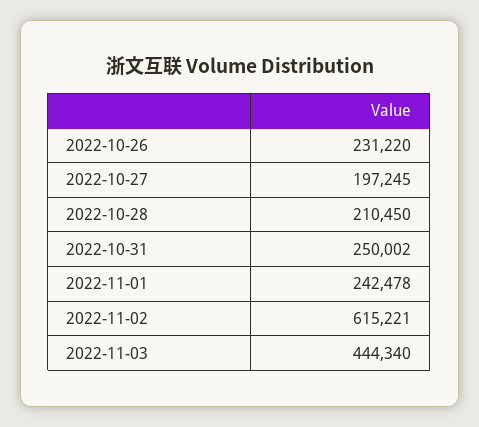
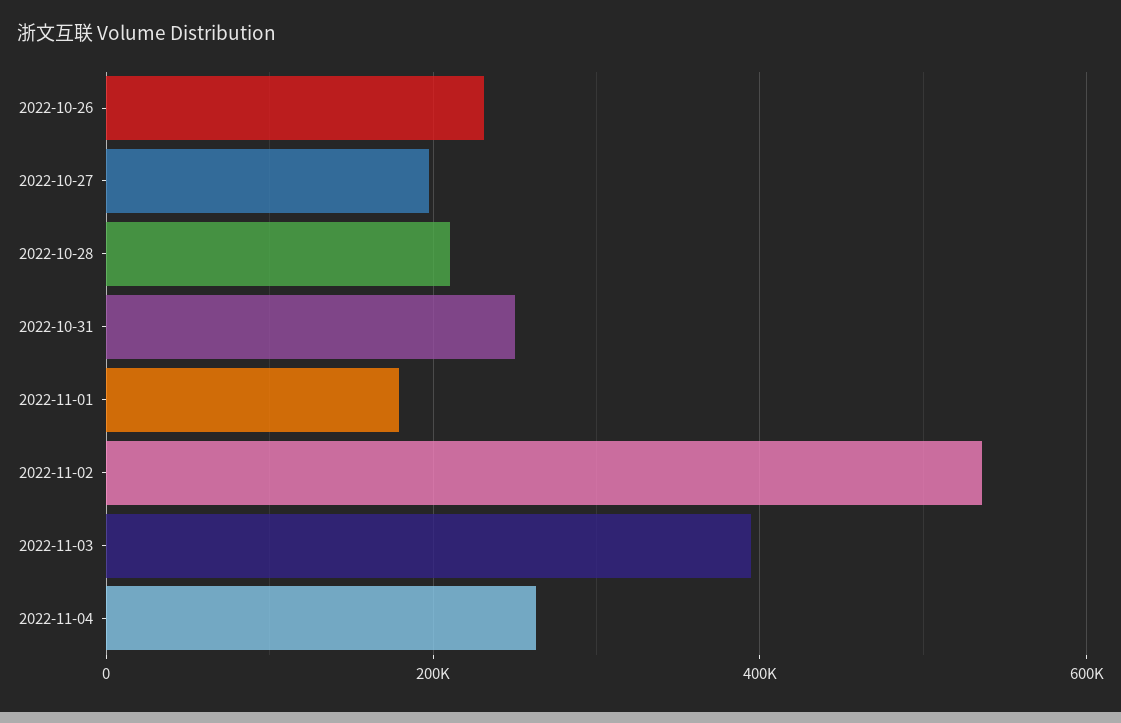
2022-11-01: 242478 -> 180000
2022-11-02: 615221 -> 540000
2022-11-03: 444340 -> 400000
2022-11-04: none -> 260000

